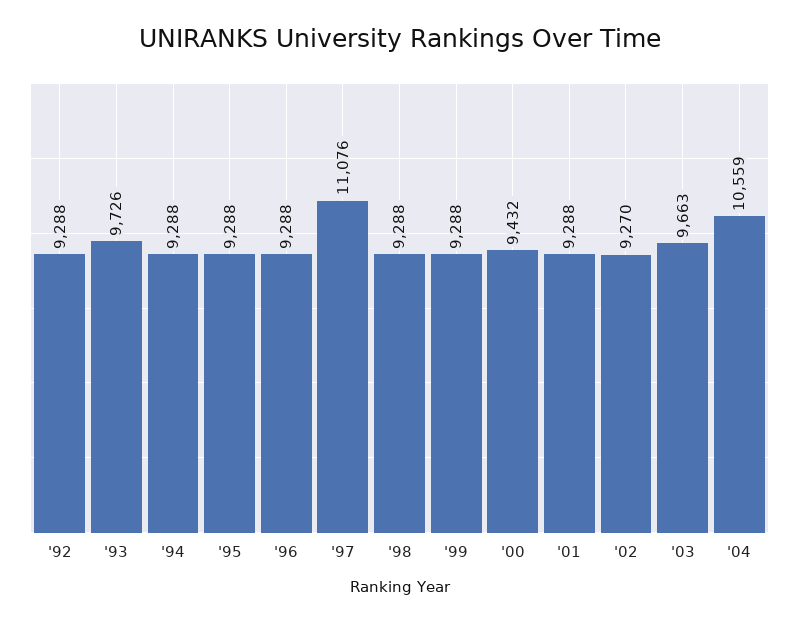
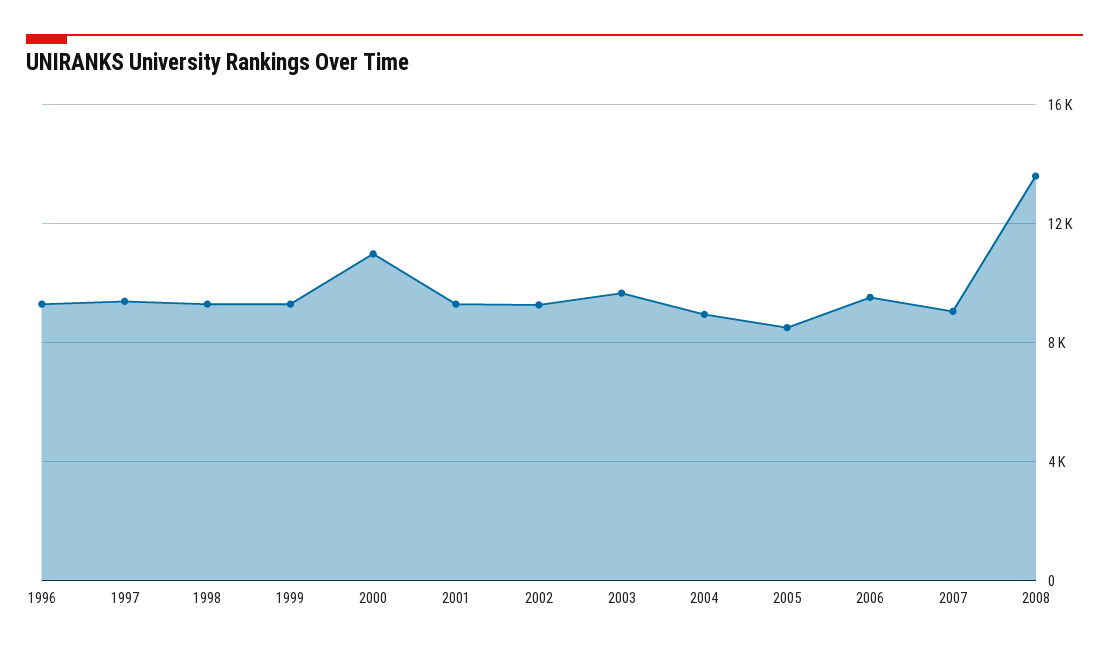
'92: 9288 -> none
'93: 9726 -> none
'94: 9288 -> none
'95: 9288 -> none
'97: 11076 -> 9500
'00: 9432 -> 11000
'04: 10559 -> 9000
2005: none -> 8500
2006: none -> 9500
2007: none -> 9000
2008: none -> 13500

